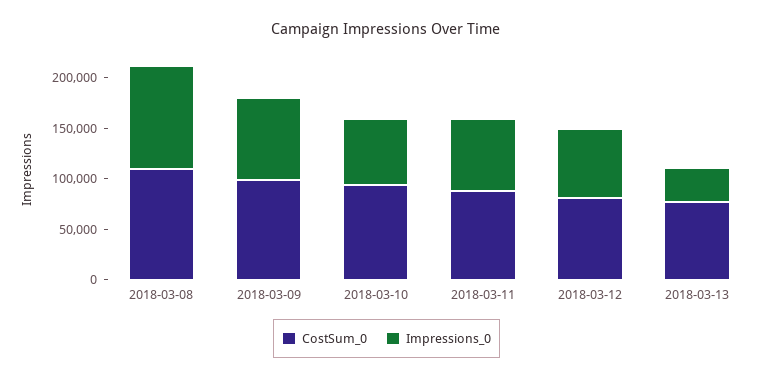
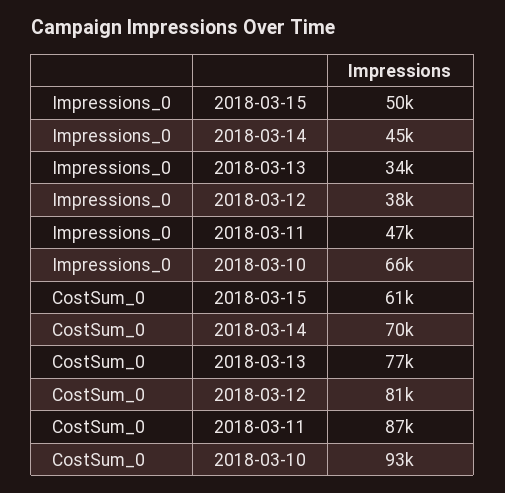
CostSum_0, 2018-03-08: 110000 -> none
Impressions_0, 2018-03-08: 100000 -> none
CostSum_0, 2018-03-09: 100000 -> none
Impressions_0, 2018-03-09: 80000 -> none
Impressions_0, 2018-03-11: 70000 -> 47000
Impressions_0, 2018-03-12: 70000 -> 38000
Impressions_0, 2018-03-15: none -> 50000
Impressions_0, 2018-03-14: none -> 45000
CostSum_0, 2018-03-15: none -> 61000
CostSum_0, 2018-03-14: none -> 70000

